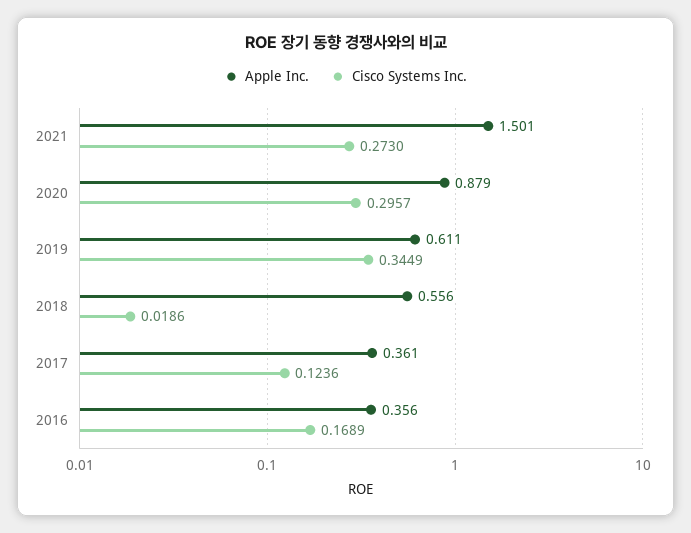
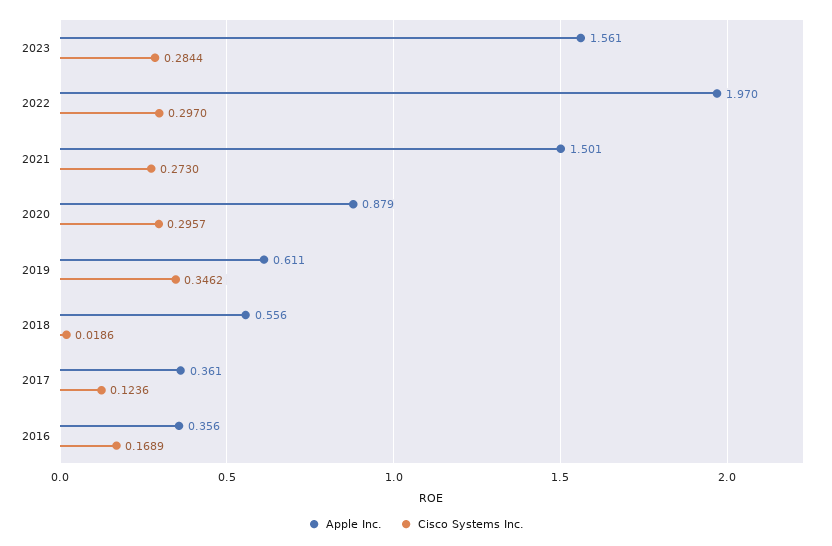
Cisco Systems Inc., 2019: 0.3449 -> 0.3462
Apple Inc., 2023: none -> 1.561
Cisco Systems Inc., 2023: none -> 0.2844
Apple Inc., 2022: none -> 1.97
Cisco Systems Inc., 2022: none -> 0.297

